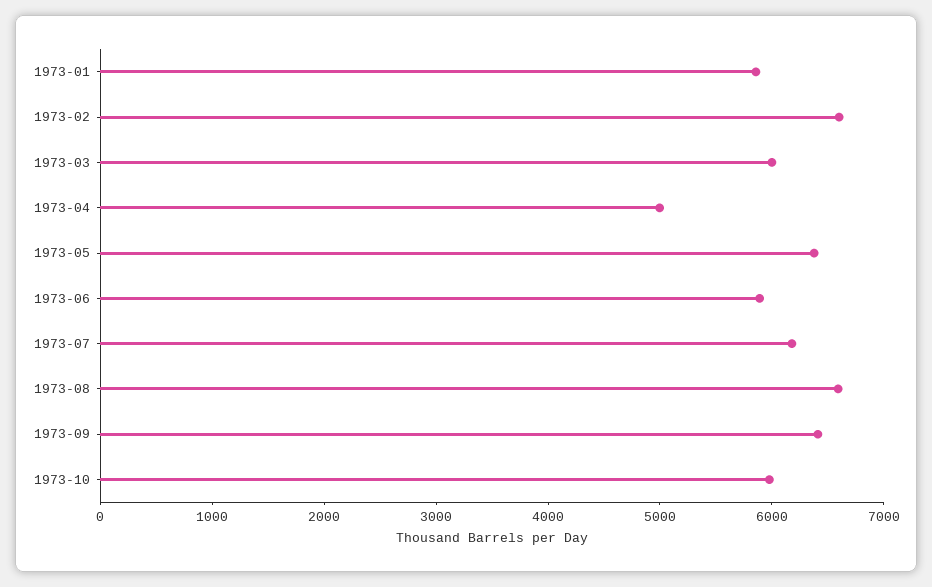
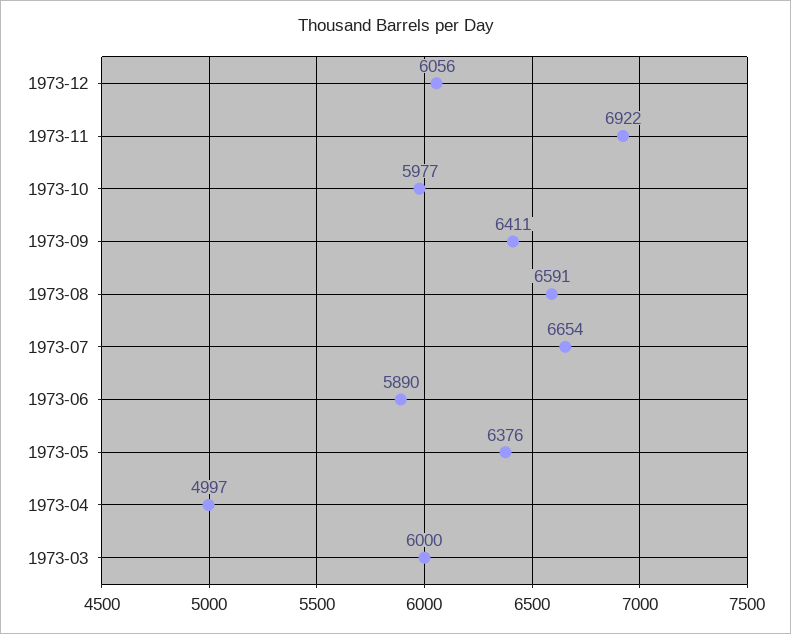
1973-01: 5800 -> none
1973-02: 6600 -> none
1973-07: 6200 -> 6654
1973-12: none -> 6056
1973-11: none -> 6922

